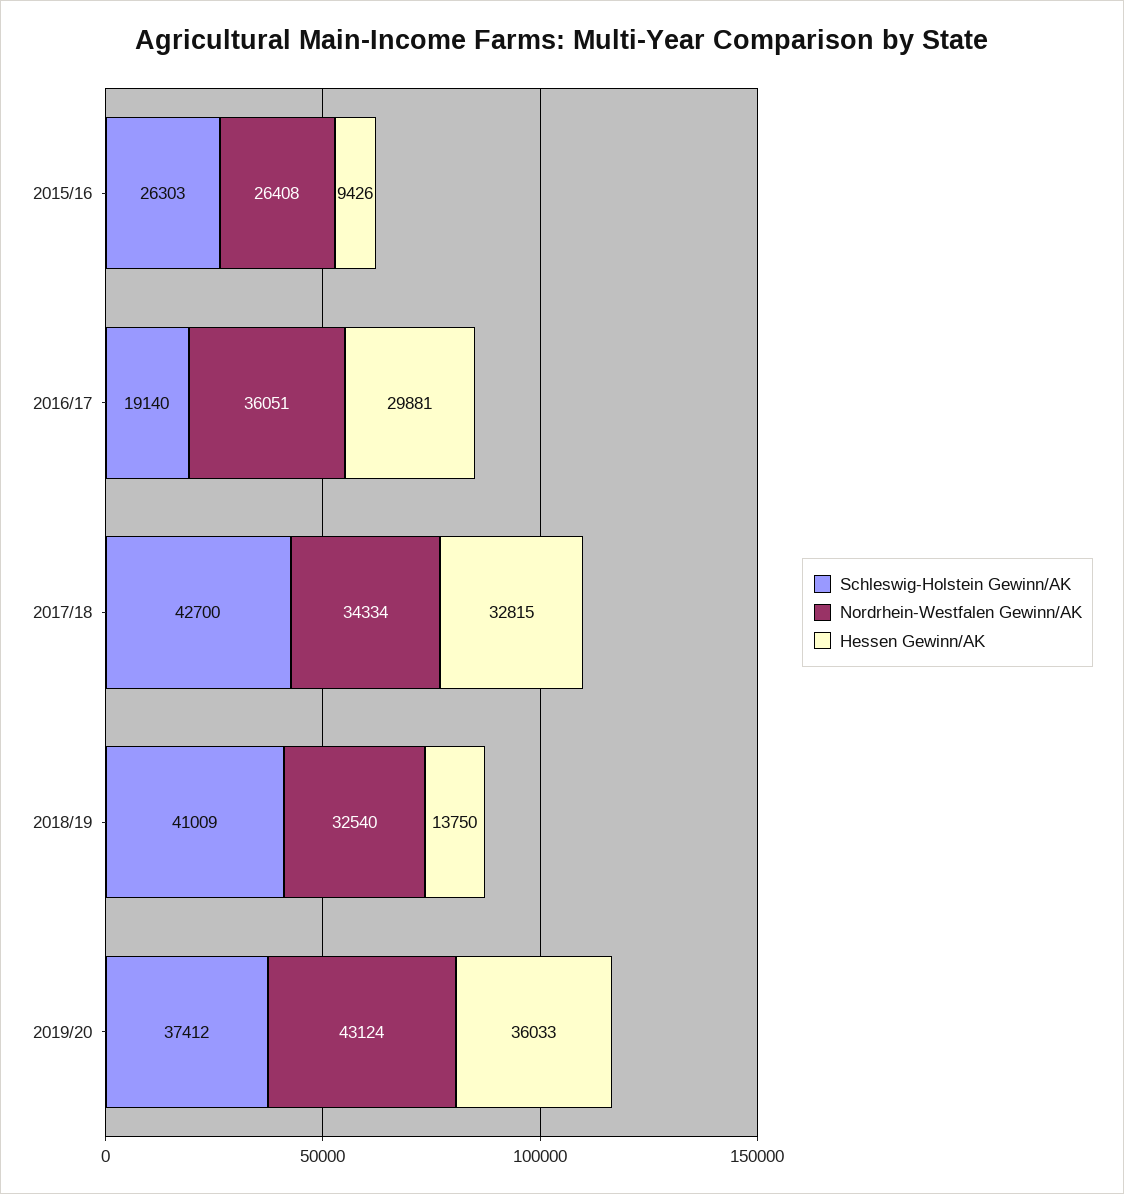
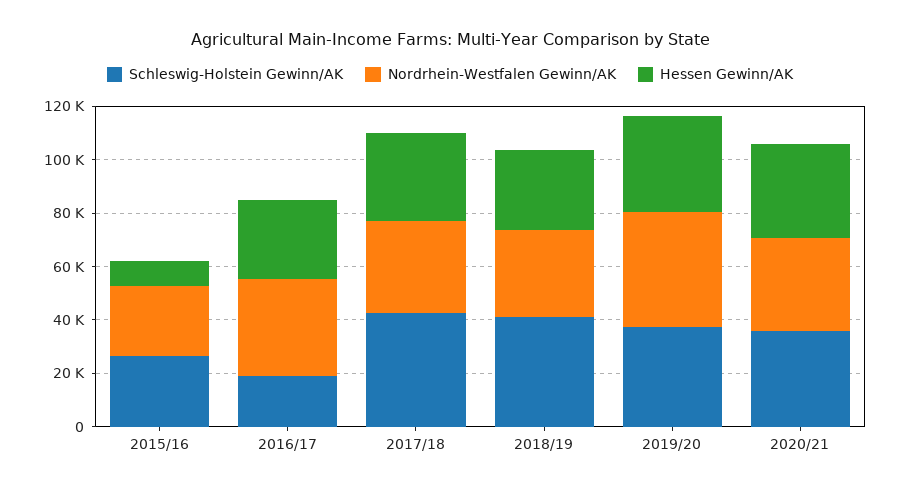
Hessen Gewinn/AK, 2018/19: 13750 -> 30000
Schleswig-Holstein Gewinn/AK, 2020/21: none -> 35000
Nordrhein-Westfalen Gewinn/AK, 2020/21: none -> 35000
Hessen Gewinn/AK, 2020/21: none -> 35000

